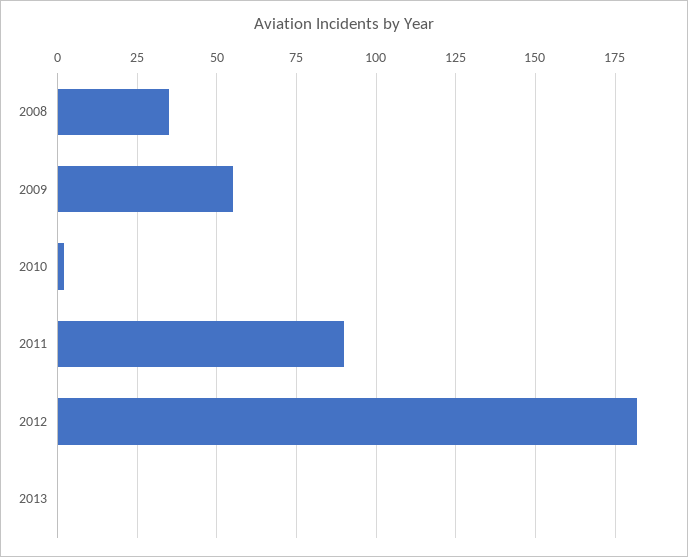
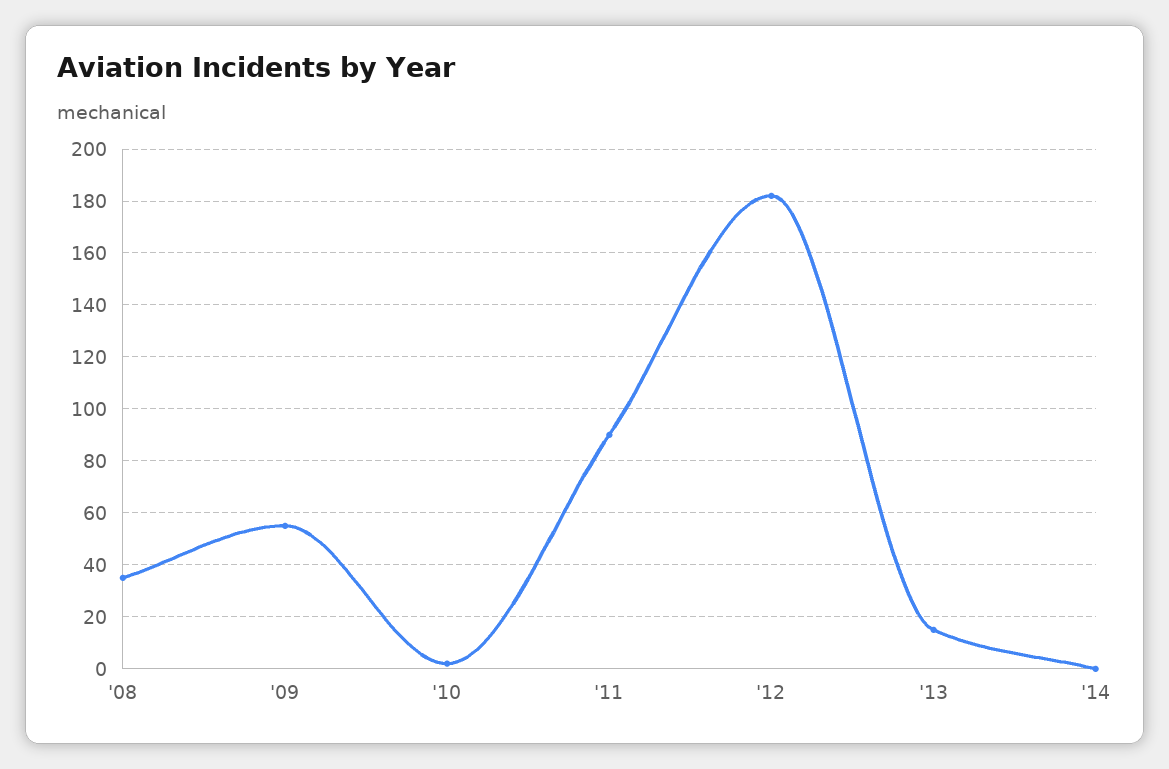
2013: 0 -> 15
'14: none -> 0

